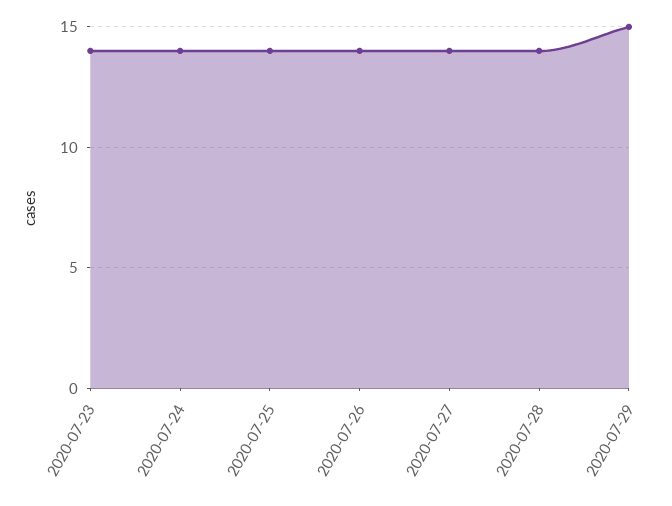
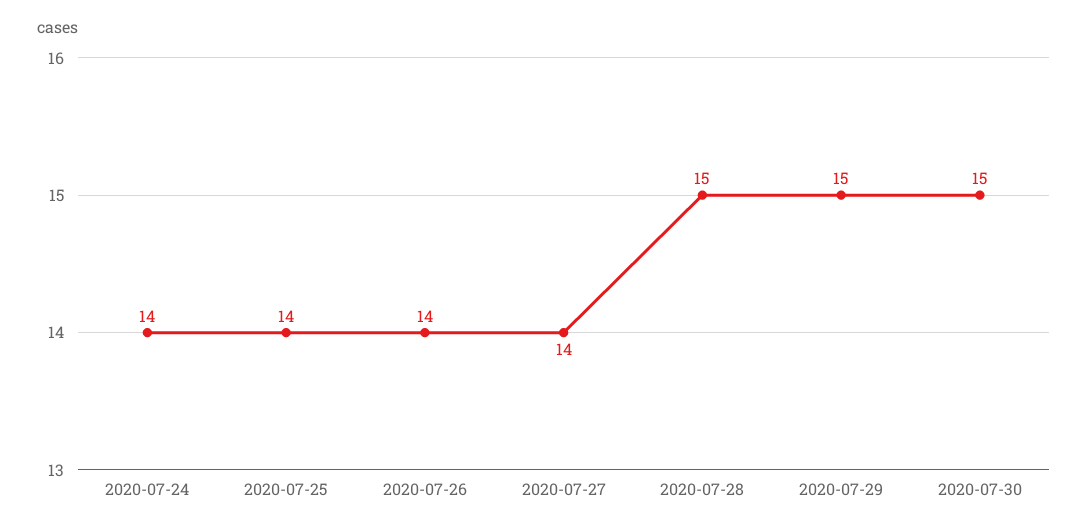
2020-07-23: 14 -> none
2020-07-28: 14 -> 15
2020-07-30: none -> 15

